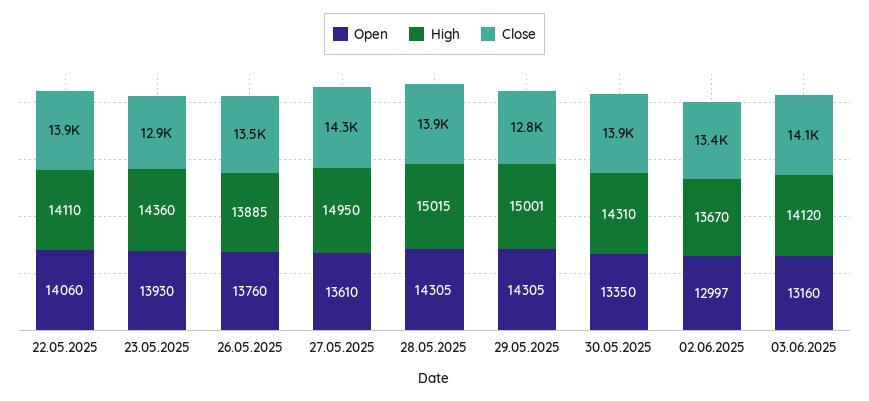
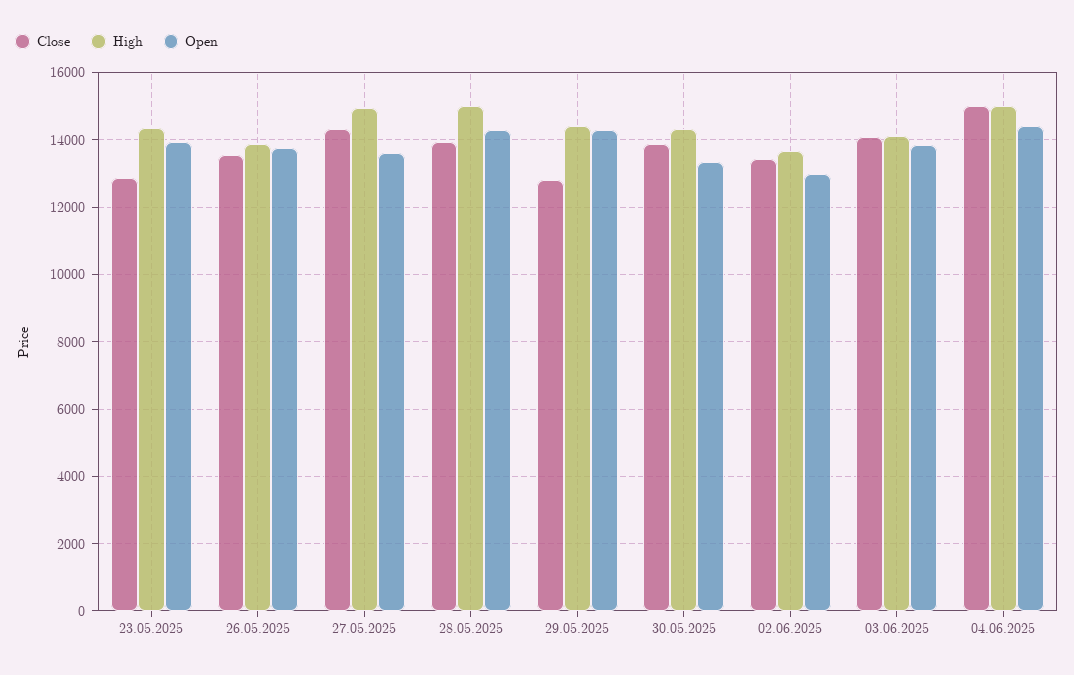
Open, 22.05.2025: 14060 -> none
High, 22.05.2025: 14110 -> none
Close, 22.05.2025: 13900 -> none
High, 29.05.2025: 15001 -> 14400
Open, 03.06.2025: 13160 -> 13800
Close, 04.06.2025: none -> 15000
High, 04.06.2025: none -> 15000
Open, 04.06.2025: none -> 14400

